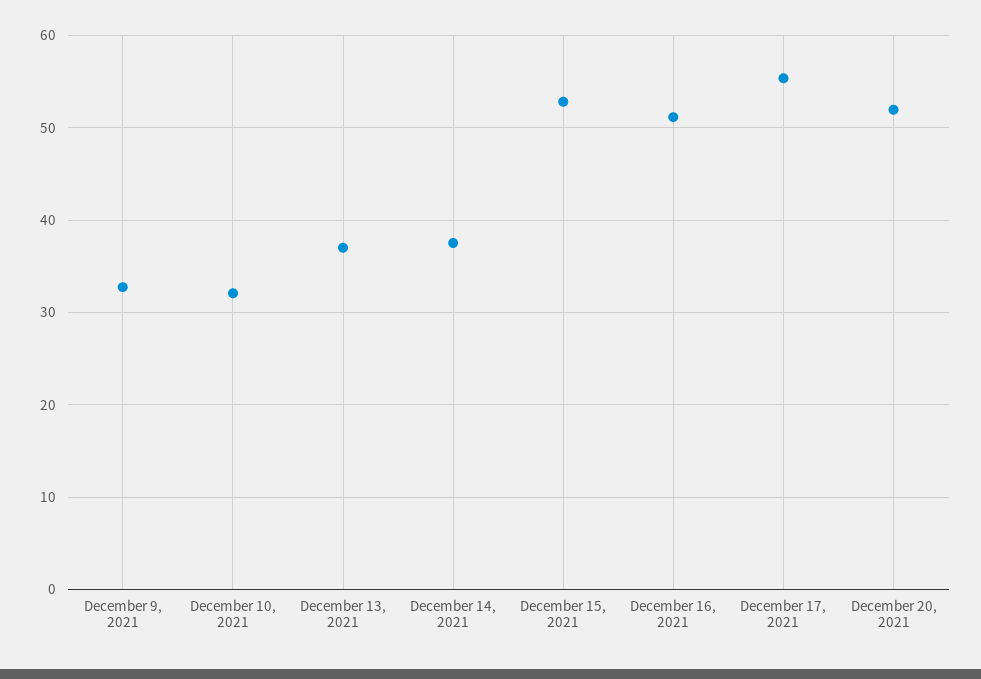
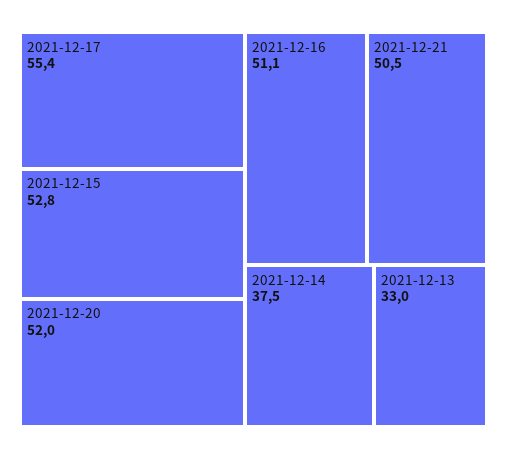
December 9, 2021: 33 -> none
December 10, 2021: 32 -> none
December 13, 2021: 37 -> 33
2021-12-21: none -> 50.5

